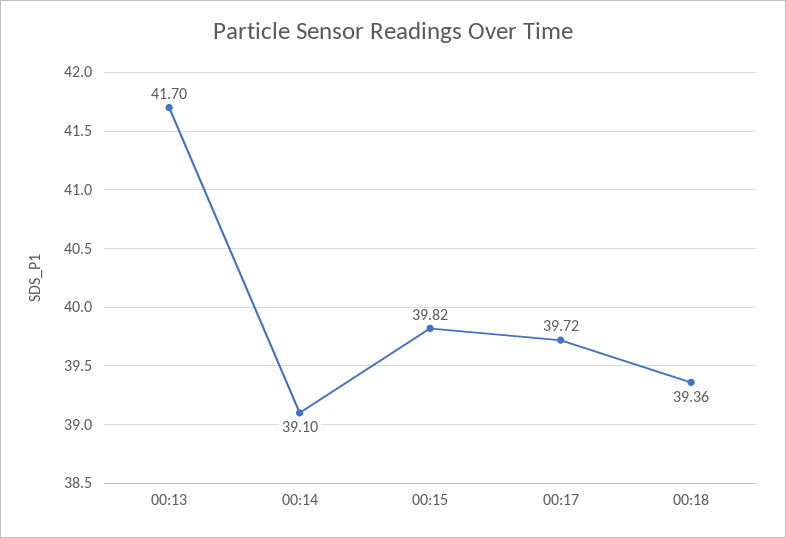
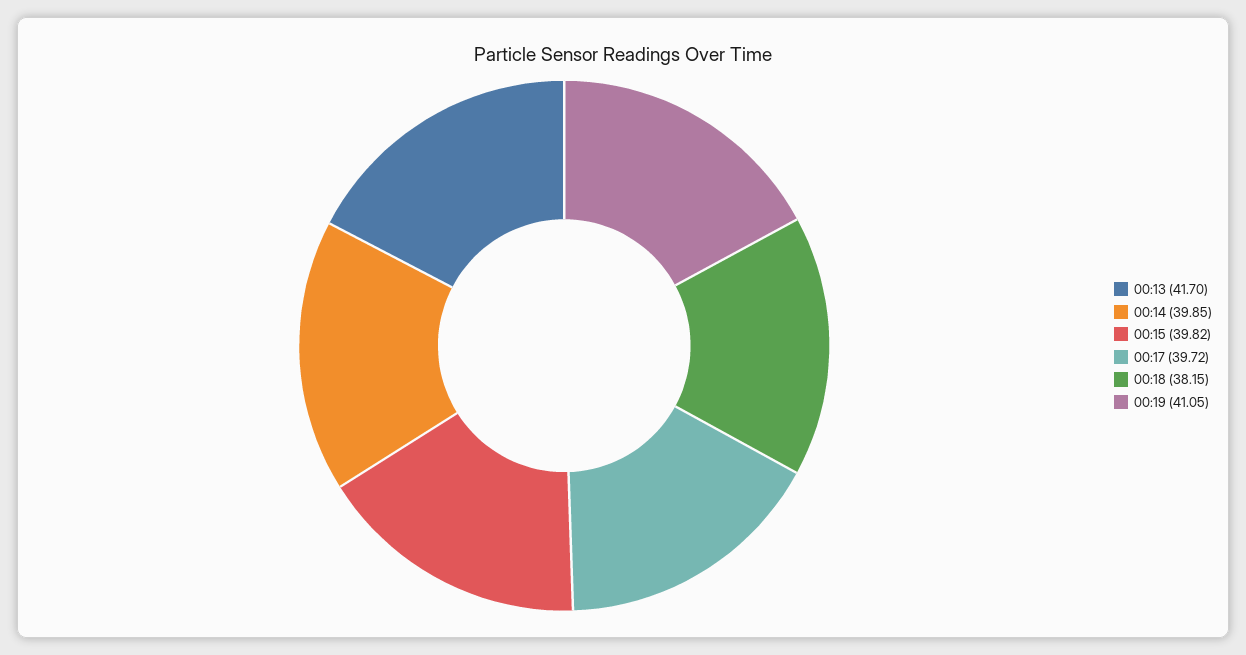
00:14: 39.1 -> 39.85
00:18: 39.36 -> 38.15
00:19: none -> 41.05

